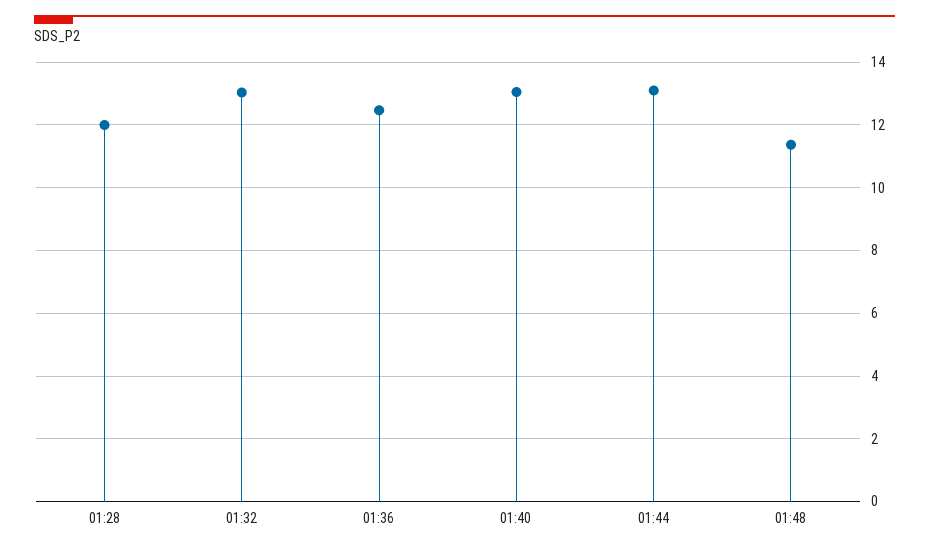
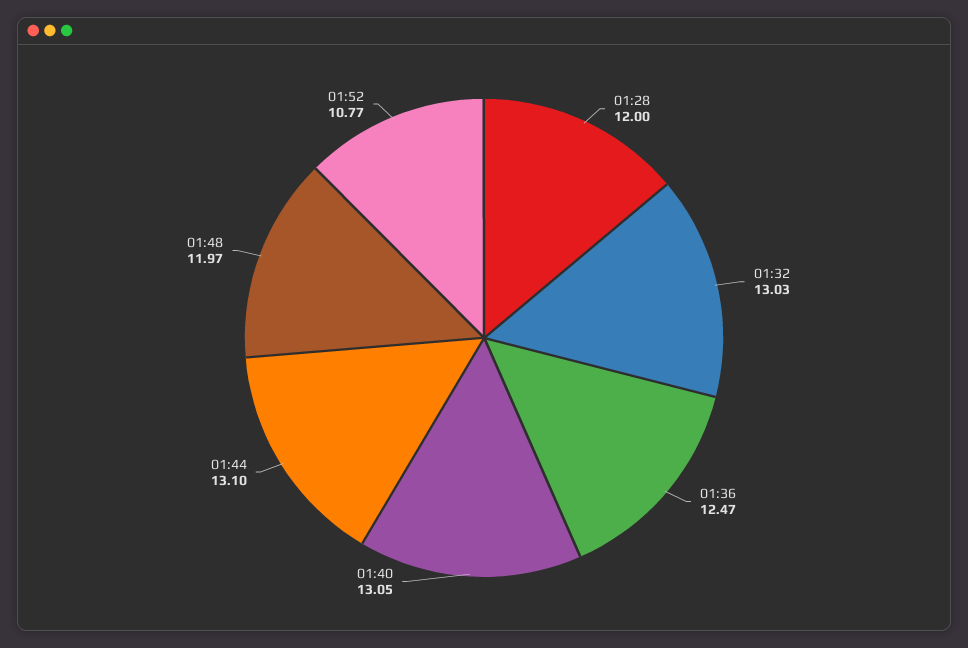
01:48: 11.4 -> 11.97
01:52: none -> 10.77

